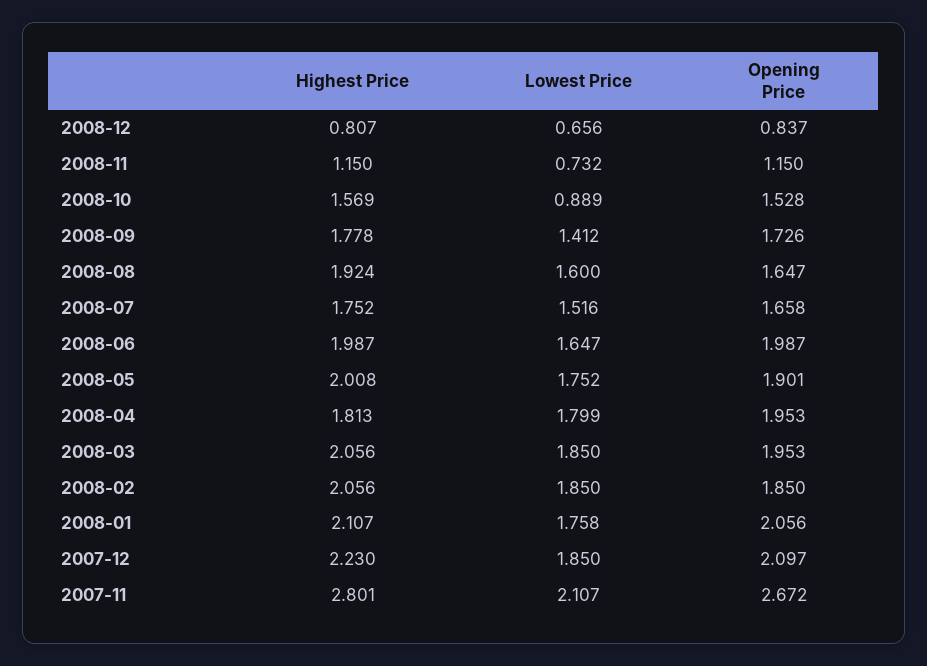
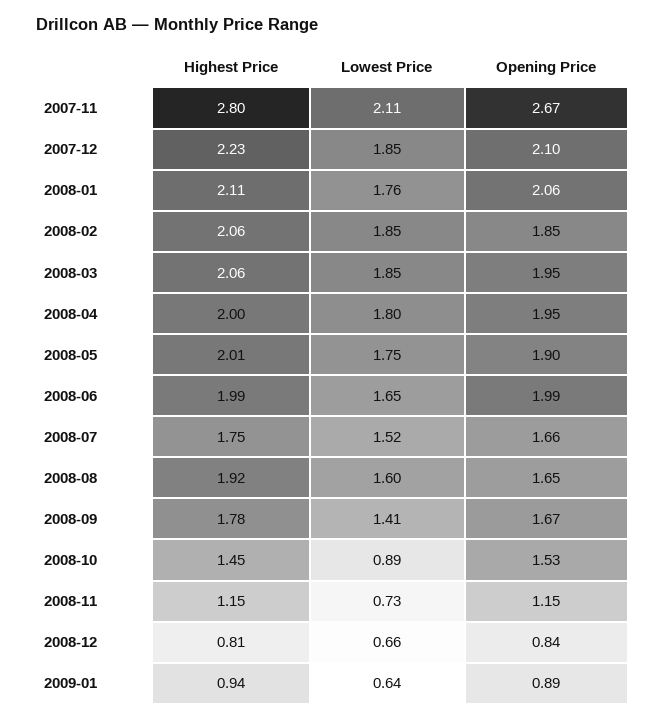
Highest Price, 2008-10: 1.569 -> 1.45
Opening Price, 2008-09: 1.726 -> 1.67
Highest Price, 2008-04: 1.813 -> 2
Highest Price, 2009-01: none -> 0.94
Lowest Price, 2009-01: none -> 0.64
Opening Price, 2009-01: none -> 0.89

